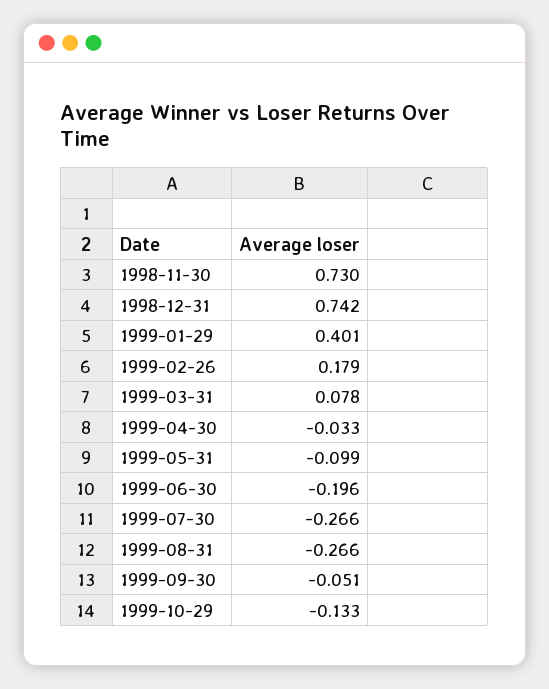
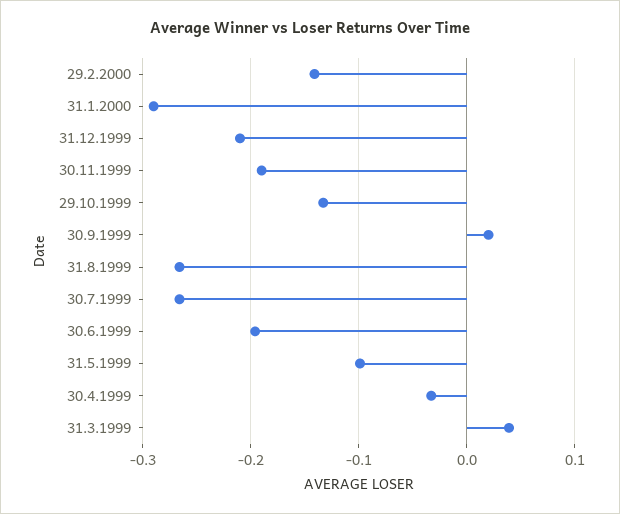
1998-11-30: 0.73 -> none
1998-12-31: 0.742 -> none
1999-01-29: 0.401 -> none
1999-02-26: 0.179 -> none
1999-03-31: 0.078 -> 0.04
1999-09-30: -0.051 -> 0.02
29.2.2000: none -> -0.14
31.1.2000: none -> -0.29
31.12.1999: none -> -0.21
30.11.1999: none -> -0.19

